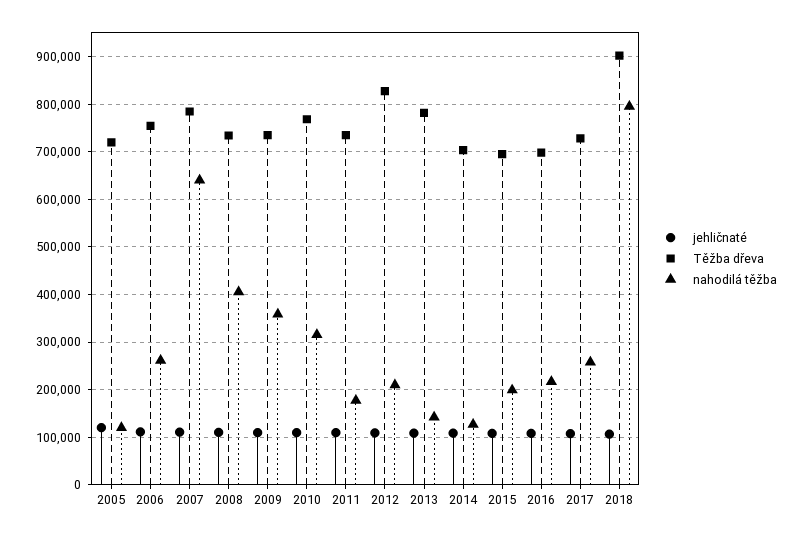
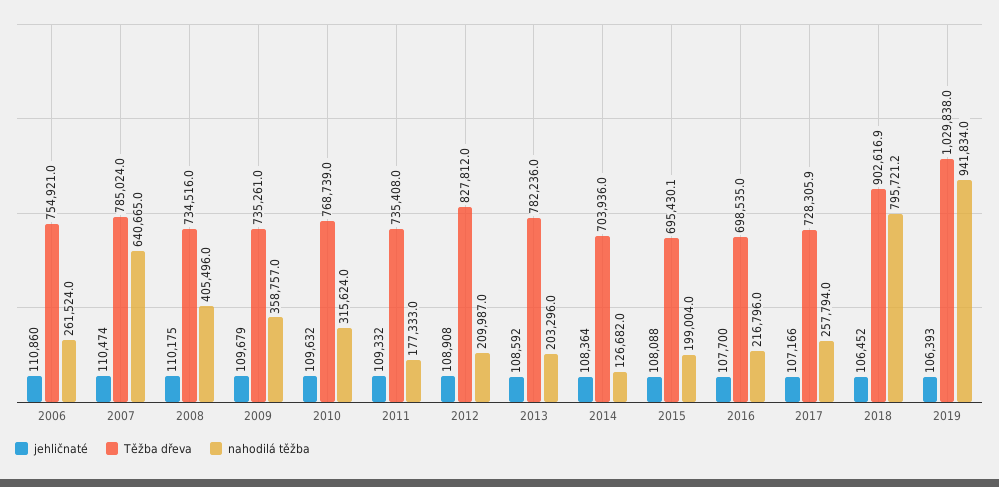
jehličnaté, 2005: 120000 -> none
Těžba dřeva, 2005: 720000 -> none
nahodilá těžba, 2005: 120000 -> none
nahodilá těžba, 2013: 140000 -> 203296
jehličnaté, 2019: none -> 106393
Těžba dřeva, 2019: none -> 1029838
nahodilá těžba, 2019: none -> 941834

